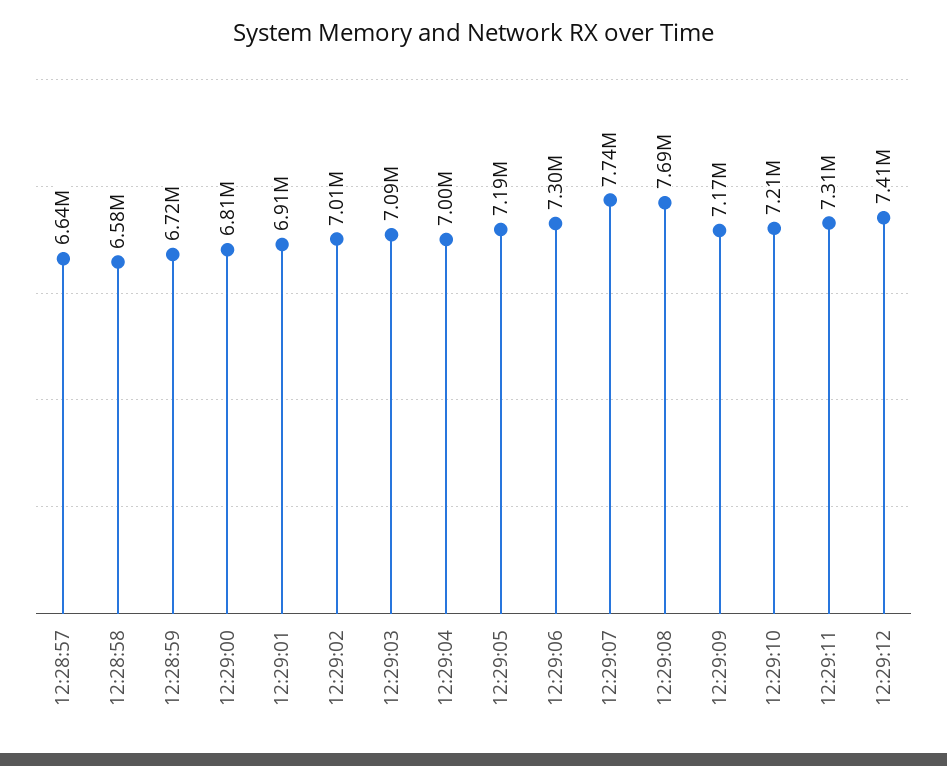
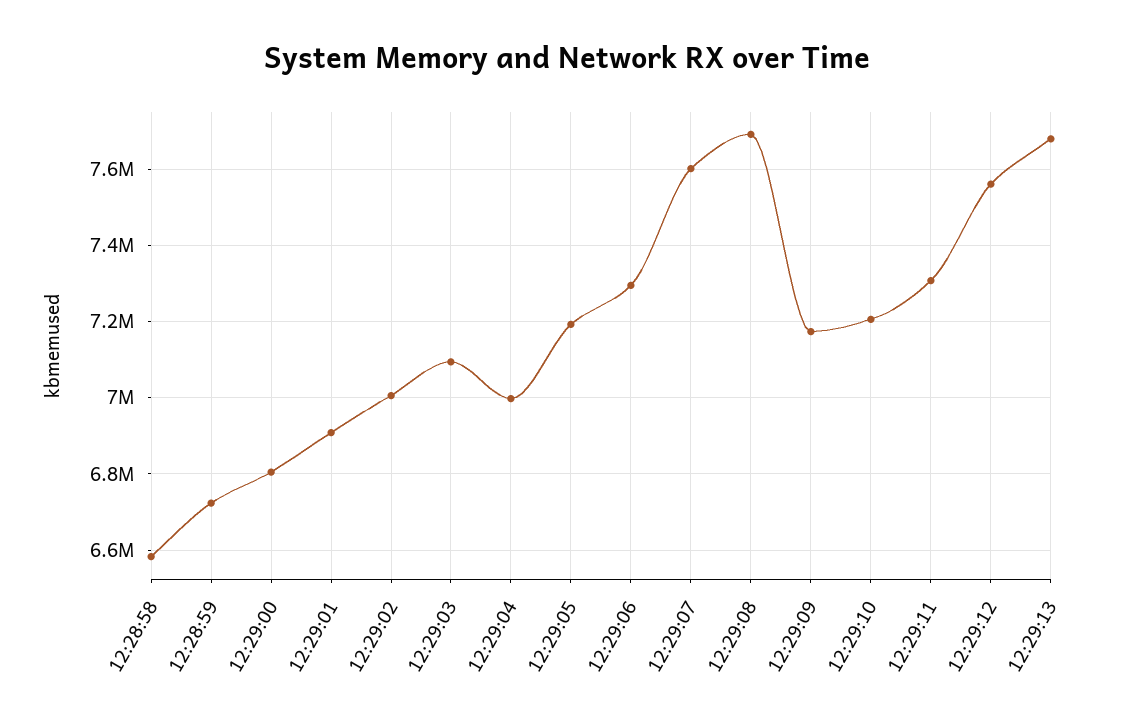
12:28:57: 6640000 -> none
12:29:07: 7740000 -> 7600000
12:29:12: 7410000 -> 7560000
12:29:13: none -> 7680000

